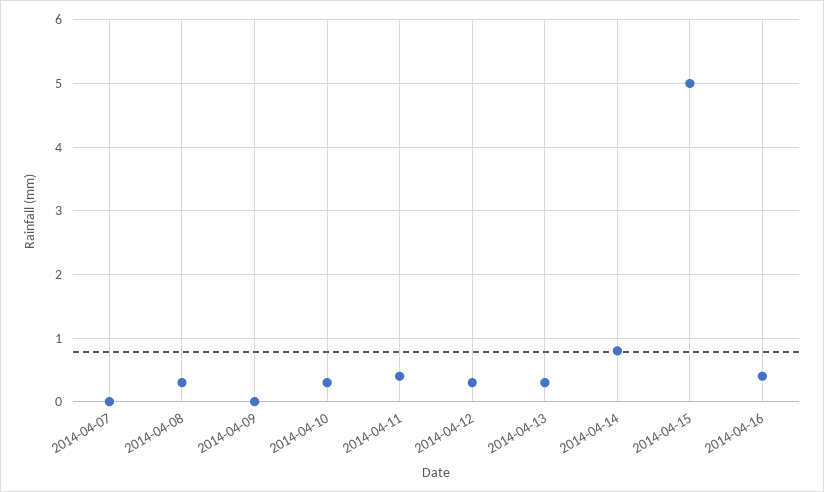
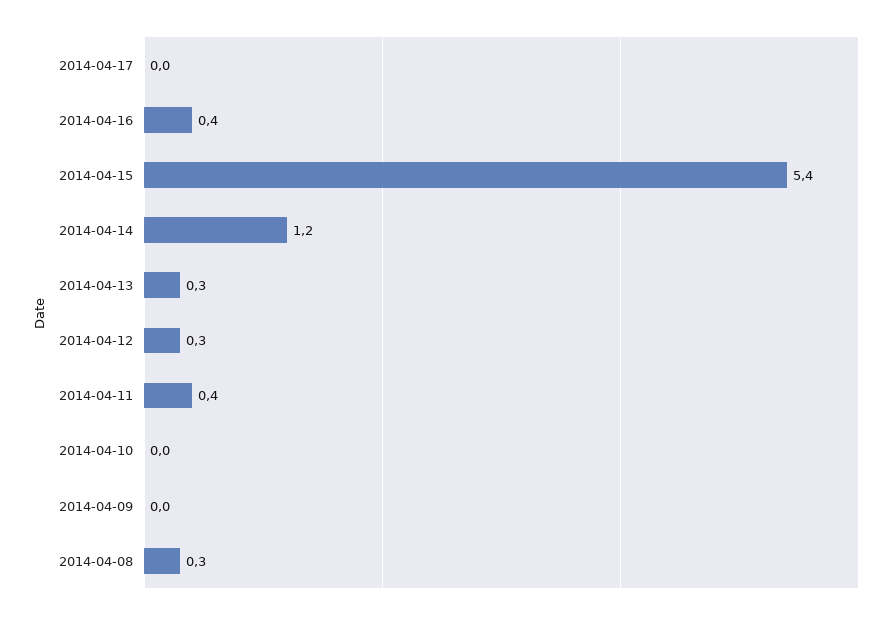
2014-04-07: 0 -> none
2014-04-10: 0.3 -> 0
2014-04-14: 0.8 -> 1.2
2014-04-15: 5 -> 5.4
2014-04-17: none -> 0

